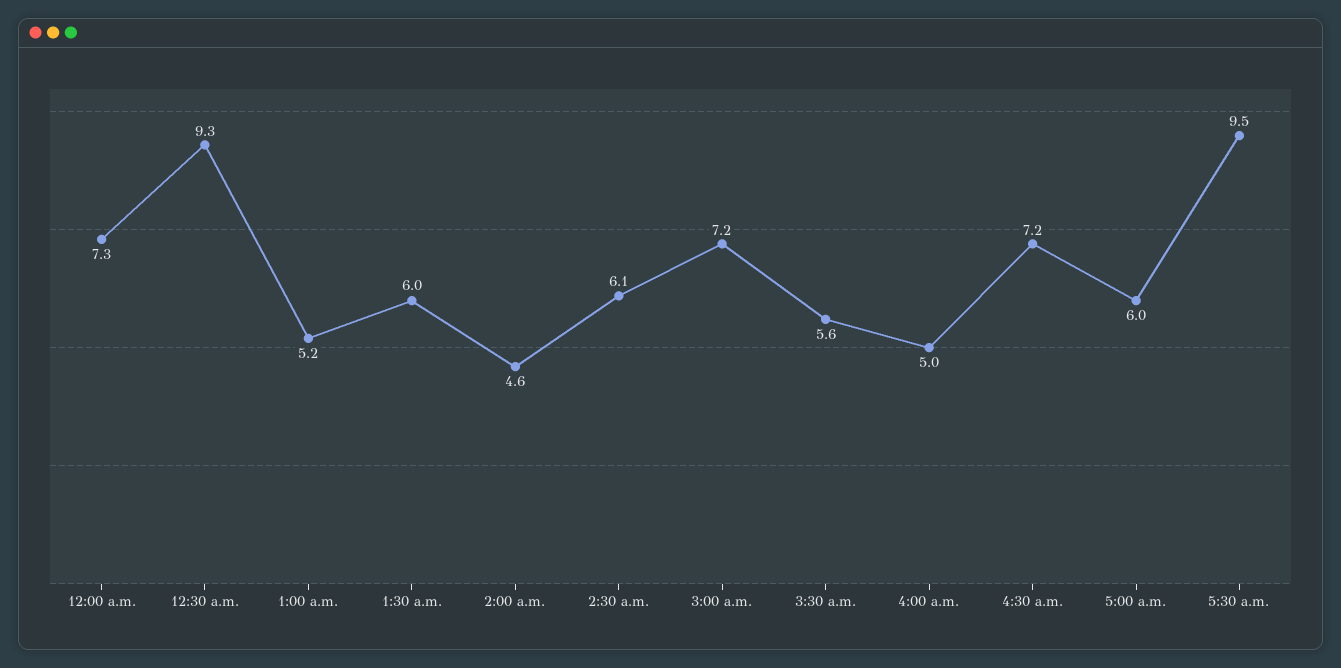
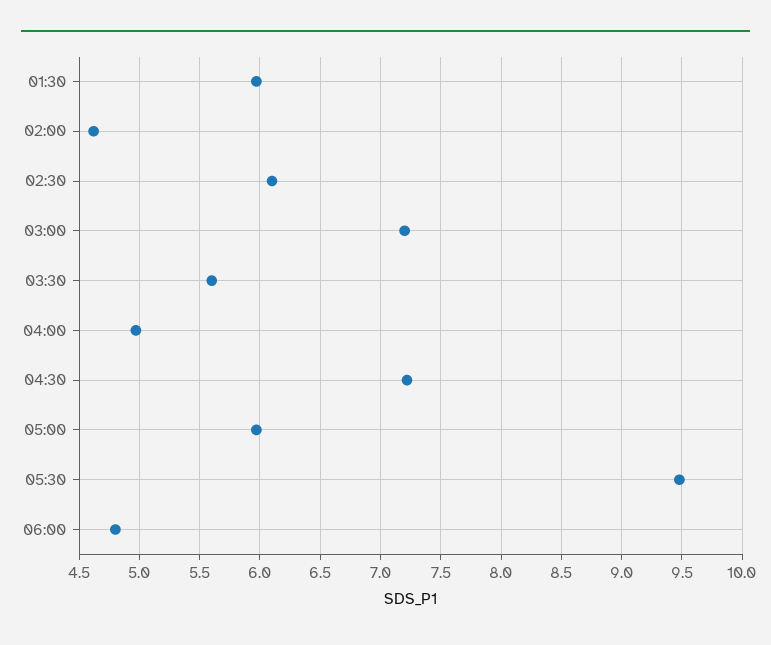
12:00 a.m.: 7.3 -> none
12:30 a.m.: 9.3 -> none
1:00 a.m.: 5.2 -> none
06:00: none -> 4.8

